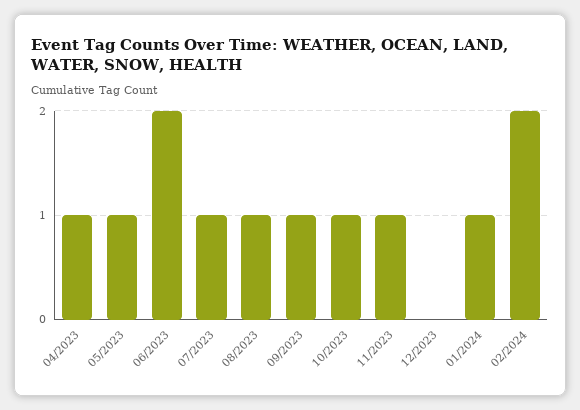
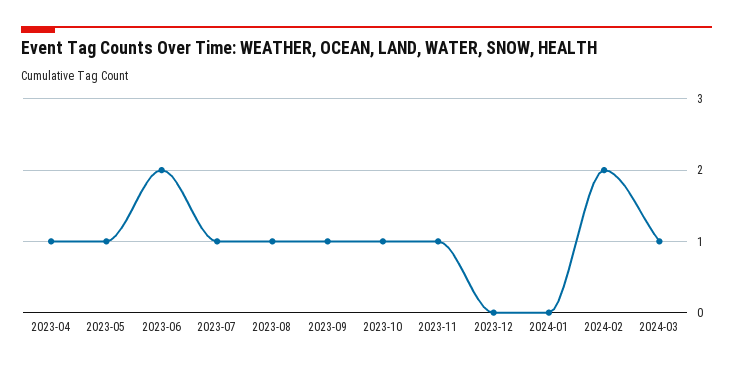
01/2024: 1 -> 0
2024-03: none -> 1

